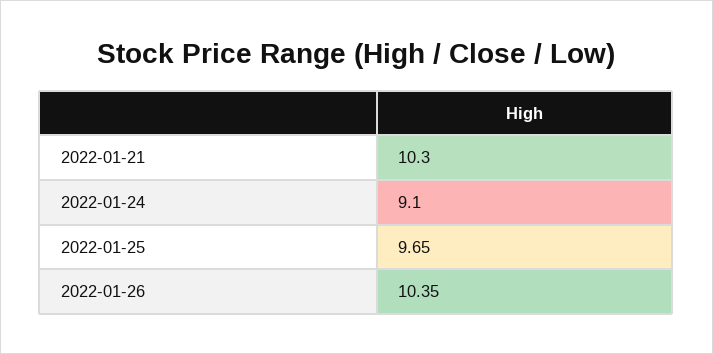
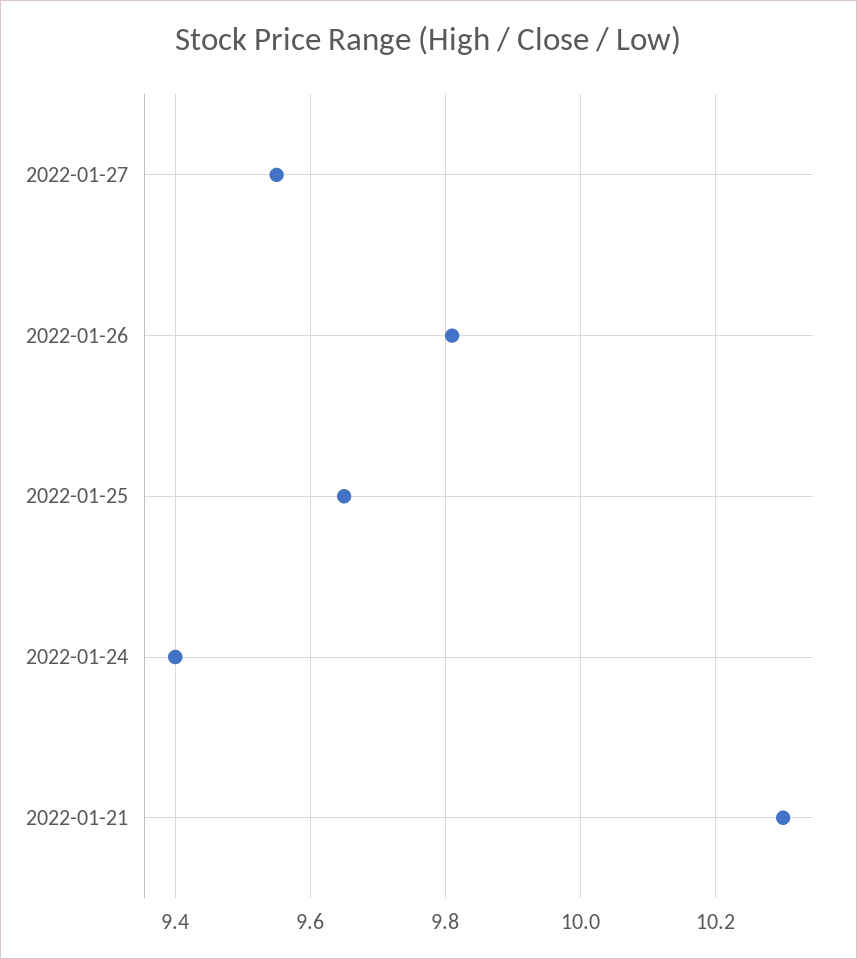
2022-01-24: 9.1 -> 9.4
2022-01-26: 10.35 -> 9.8
2022-01-27: none -> 9.55

